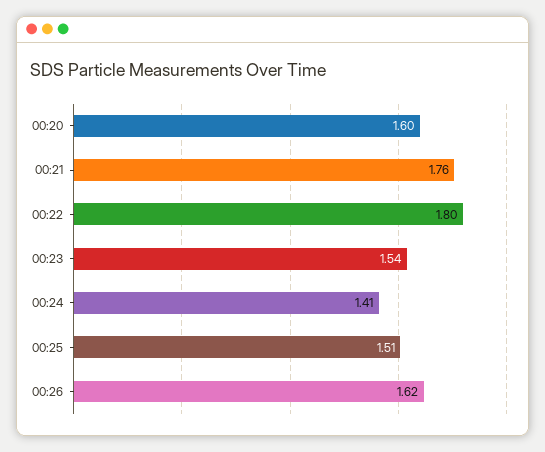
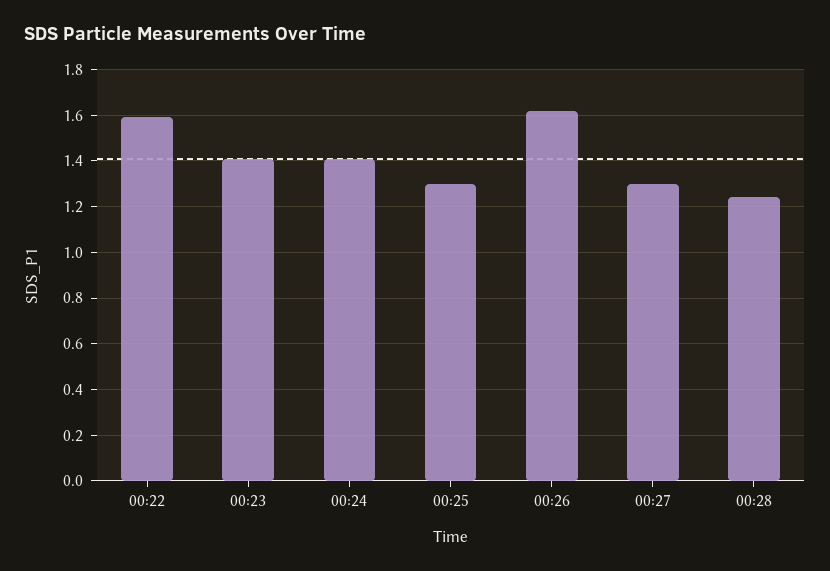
00:20: 1.6 -> none
00:21: 1.76 -> none
00:22: 1.8 -> 1.6
00:23: 1.54 -> 1.4
00:25: 1.51 -> 1.3
00:27: none -> 1.3
00:28: none -> 1.25

